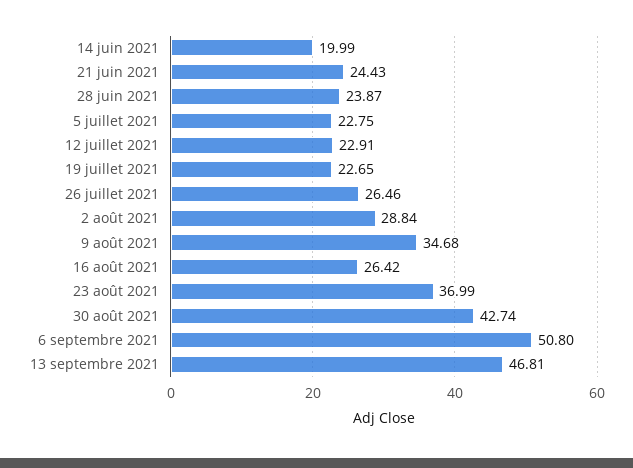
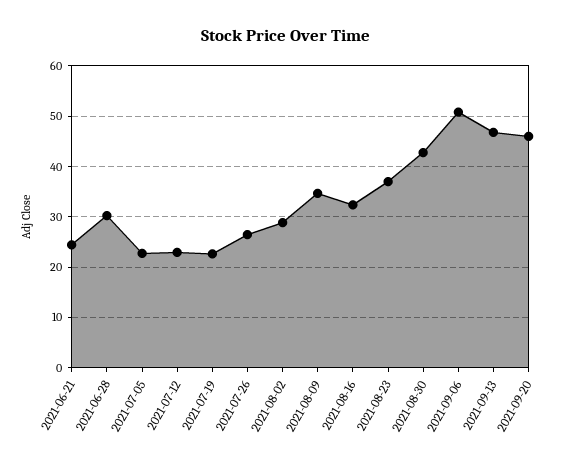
14 juin 2021: 19.99 -> none
28 juin 2021: 23.87 -> 30
16 août 2021: 26.42 -> 32
2021-09-20: none -> 46

